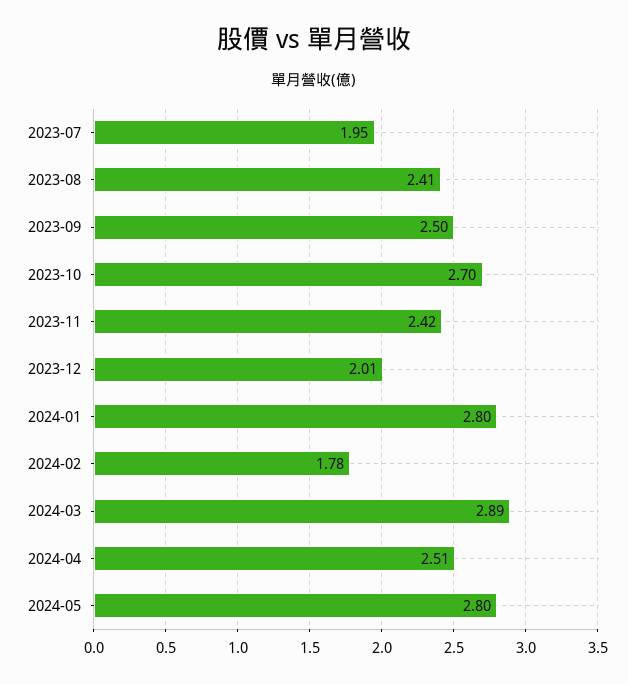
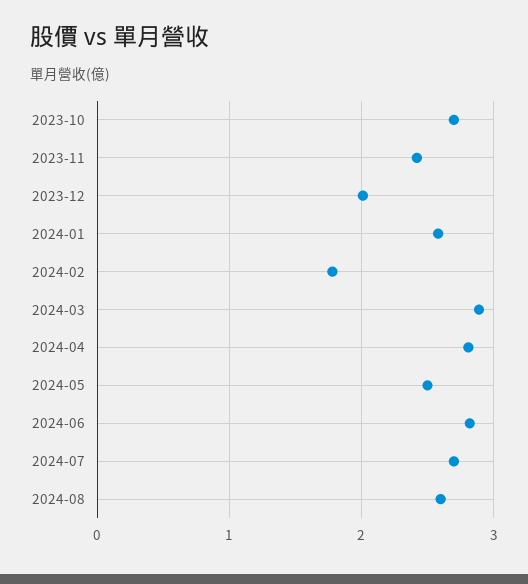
2023-07: 1.95 -> none
2023-08: 2.41 -> none
2023-09: 2.5 -> none
2024-01: 2.8 -> 2.6
2024-04: 2.51 -> 2.8
2024-05: 2.8 -> 2.5
2024-06: none -> 2.8
2024-07: none -> 2.7
2024-08: none -> 2.6

